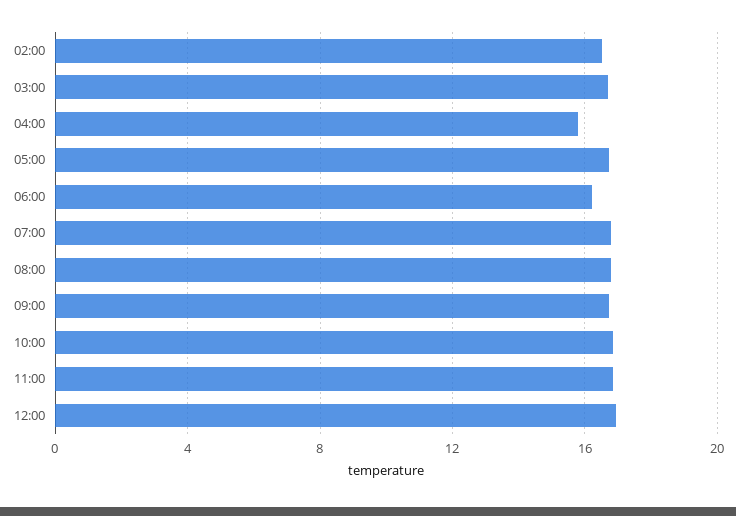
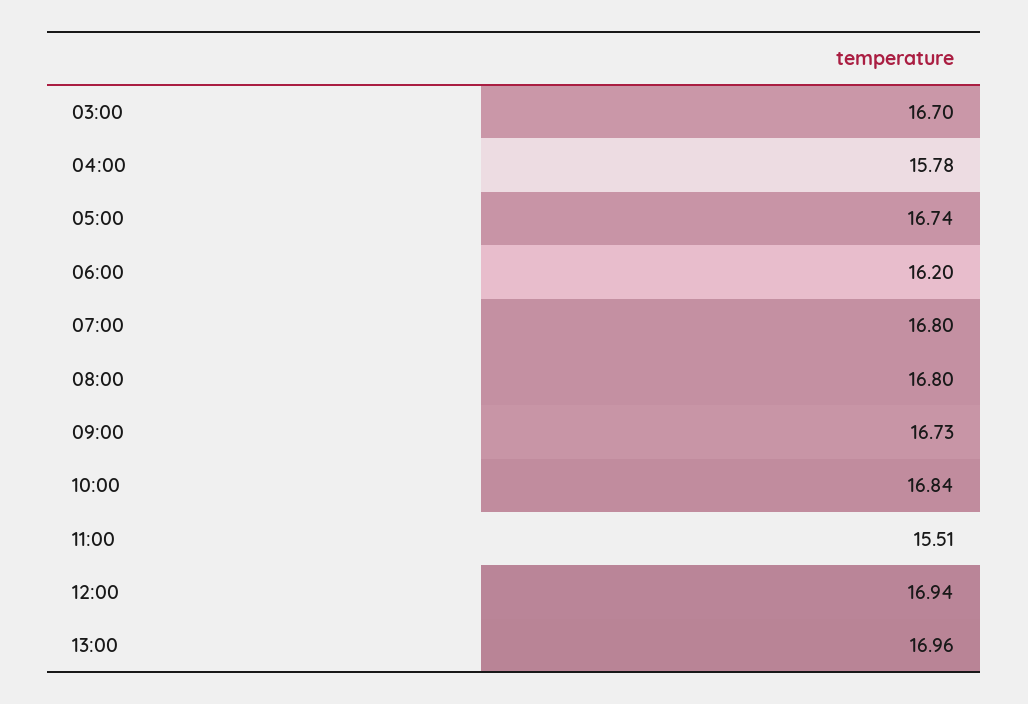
02:00: 16.5 -> none
11:00: 17 -> 15.51
13:00: none -> 16.96

